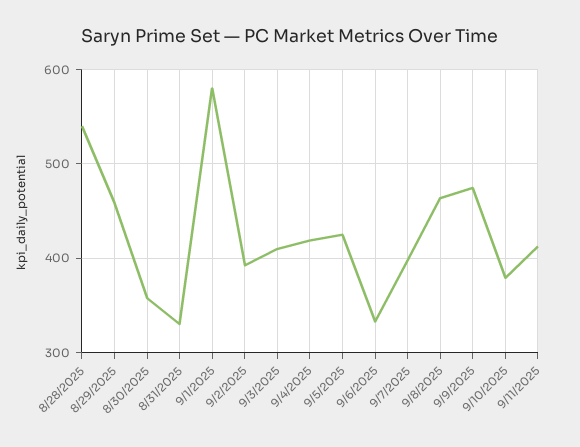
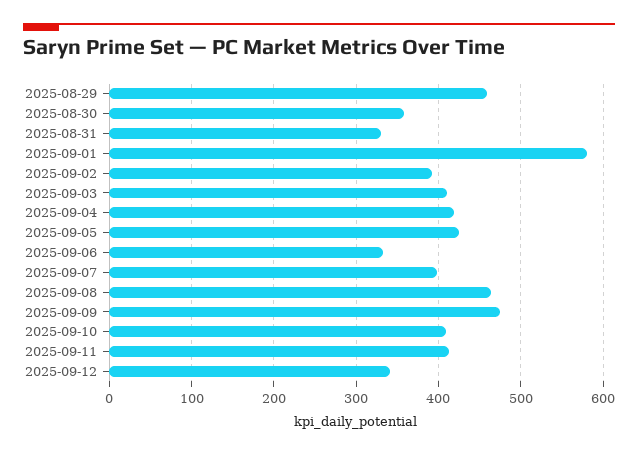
8/28/2025: 540 -> none
9/10/2025: 380 -> 410
2025-09-12: none -> 340

